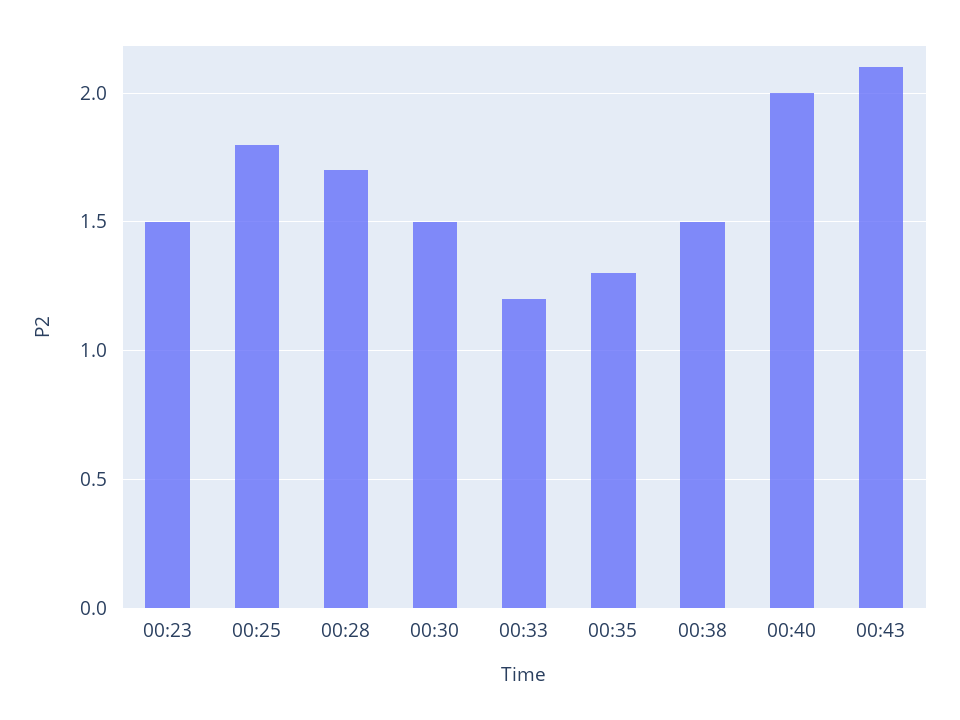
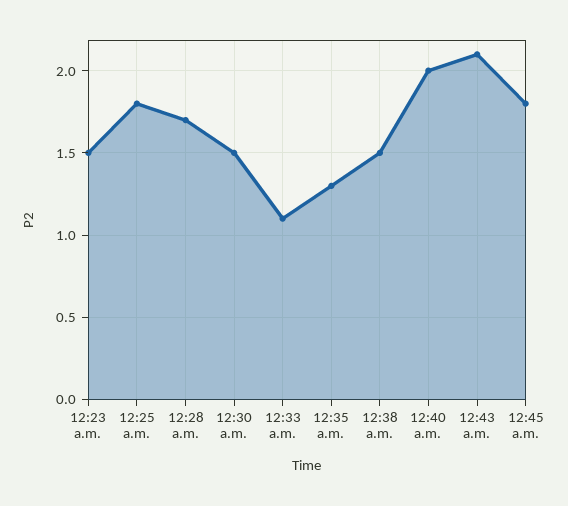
00:33: 1.2 -> 1.1
12:45 a.m.: none -> 1.8

